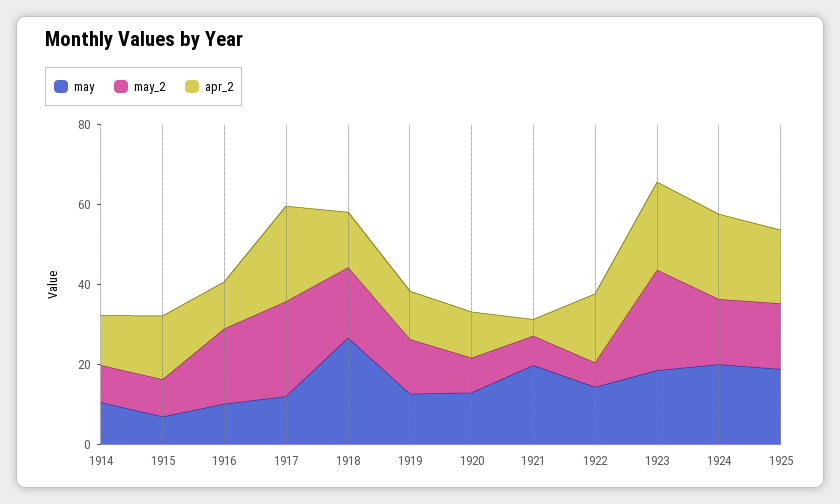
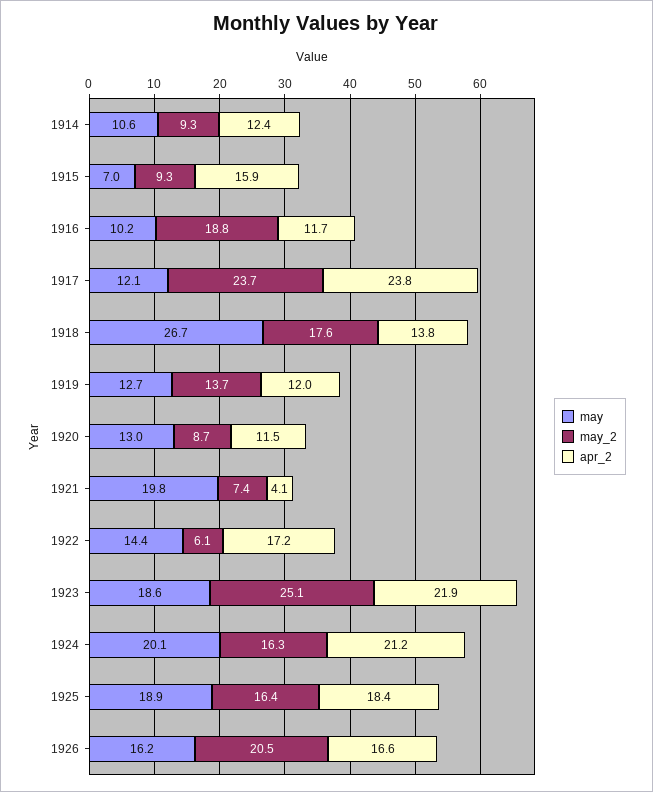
may, 1926: none -> 16.2
may_2, 1926: none -> 20.5
apr_2, 1926: none -> 16.6

